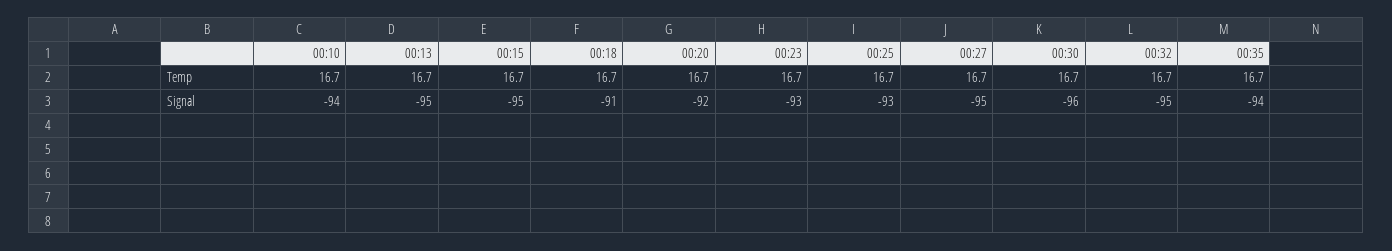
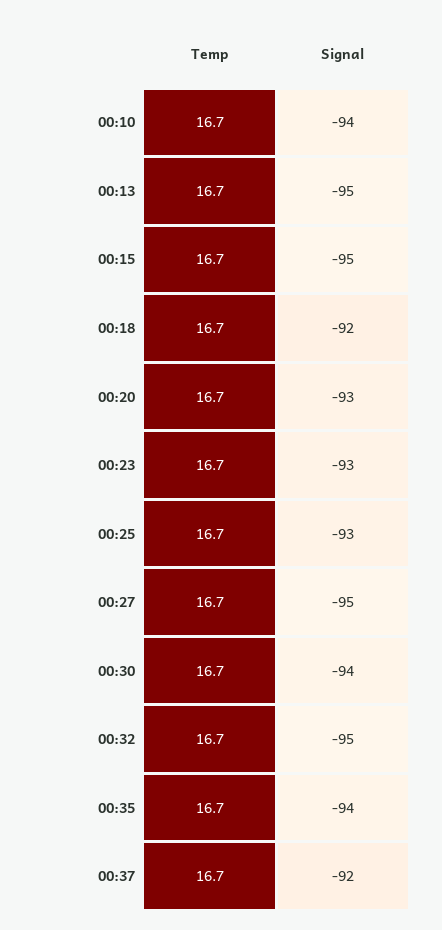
00:18, Signal: -91 -> -92
00:20, Signal: -92 -> -93
00:30, Signal: -96 -> -94
00:37, Temp: none -> 16.7
00:37, Signal: none -> -92

